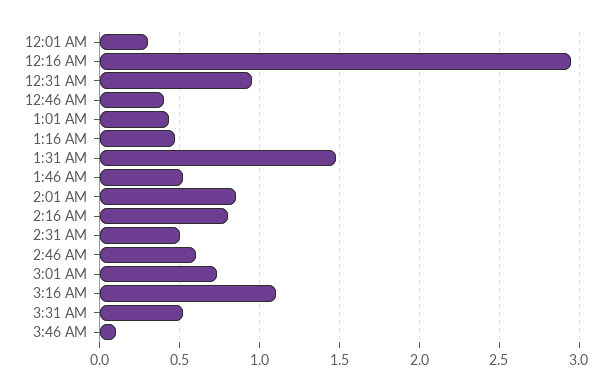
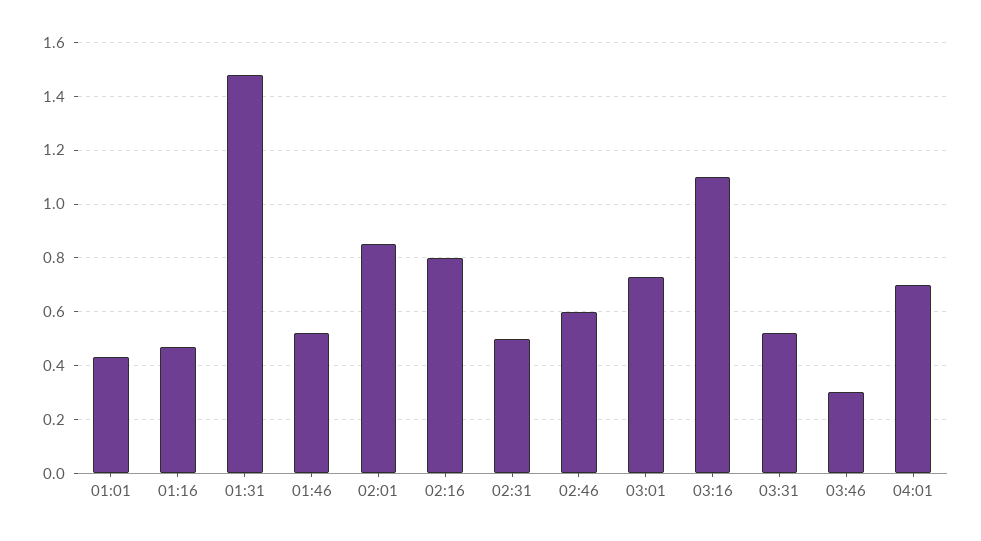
12:01 AM: 0.3 -> none
12:16 AM: 2.95 -> none
12:31 AM: 0.95 -> none
12:46 AM: 0.4 -> none
3:46 AM: 0.1 -> 0.3
04:01: none -> 0.7

